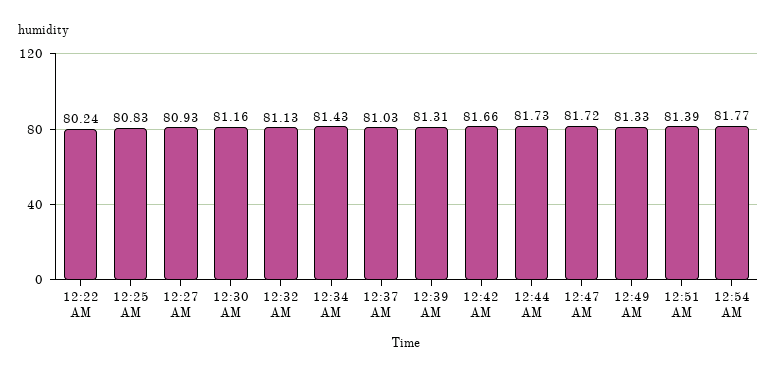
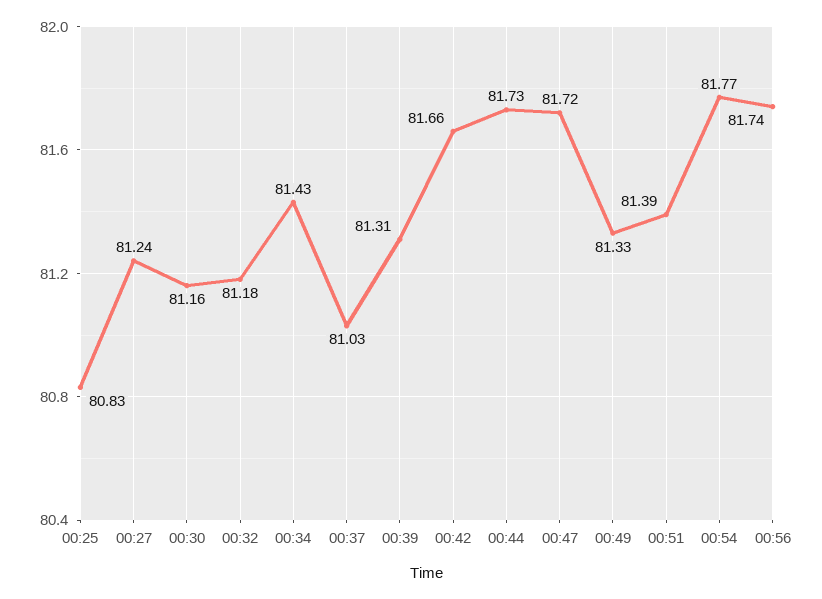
12:22 AM: 80.24 -> none
12:27 AM: 80.93 -> 81.24
12:32 AM: 81.13 -> 81.18
00:56: none -> 81.74

